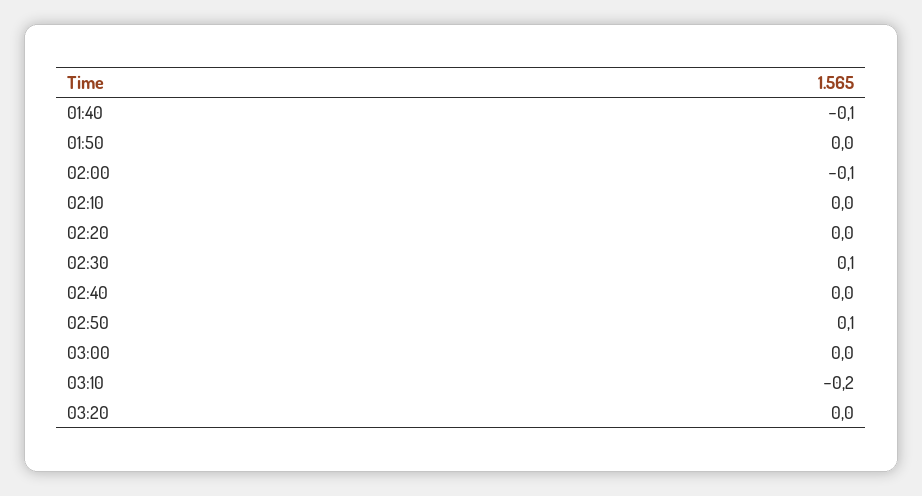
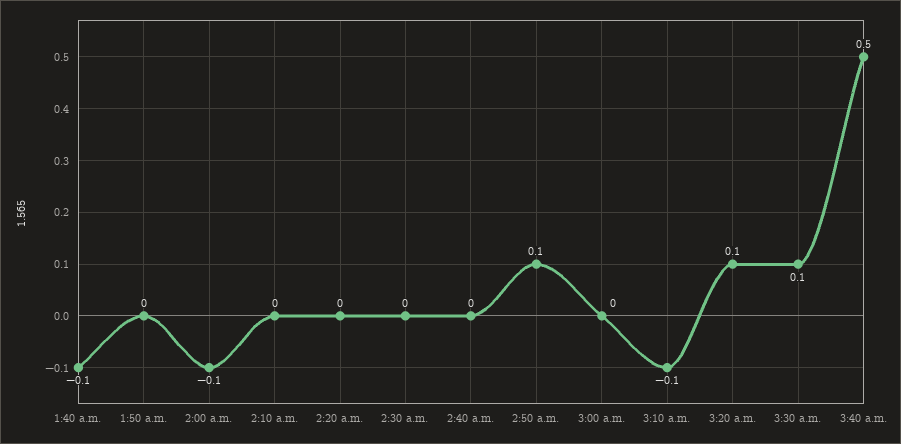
02:30: 0.1 -> 0
03:10: -0.2 -> -0.1
03:20: 0 -> 0.1
3:30 a.m.: none -> 0.1
3:40 a.m.: none -> 0.5

